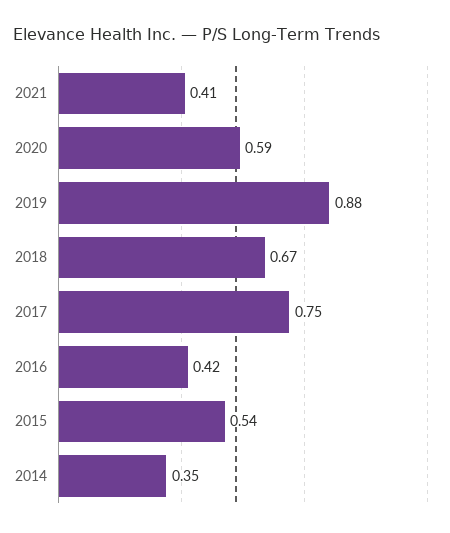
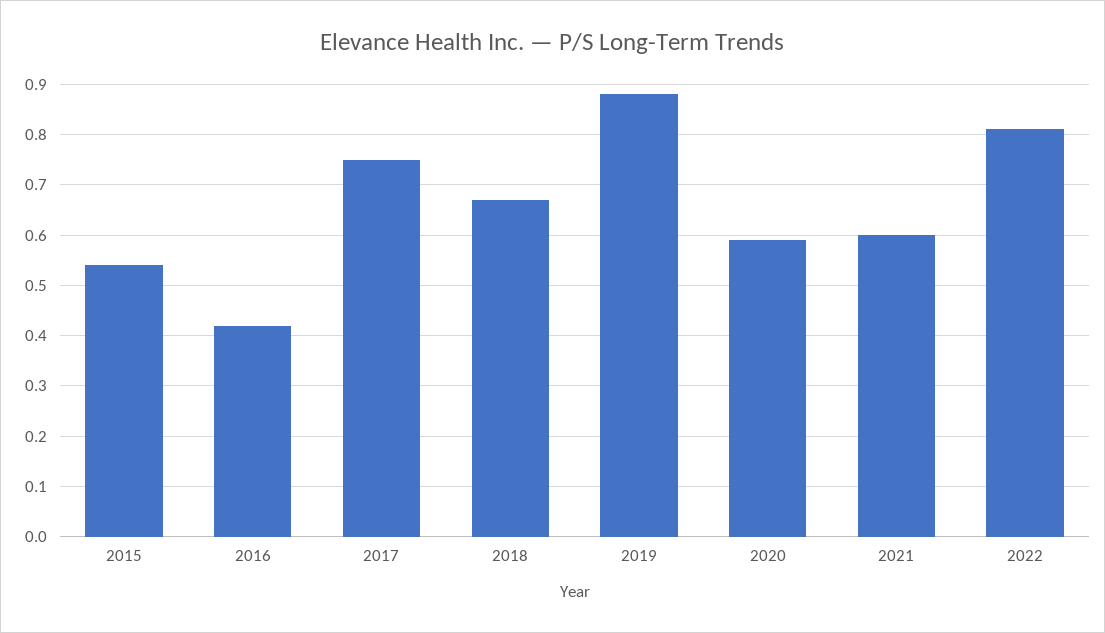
2021: 0.41 -> 0.6
2014: 0.35 -> none
2022: none -> 0.8

